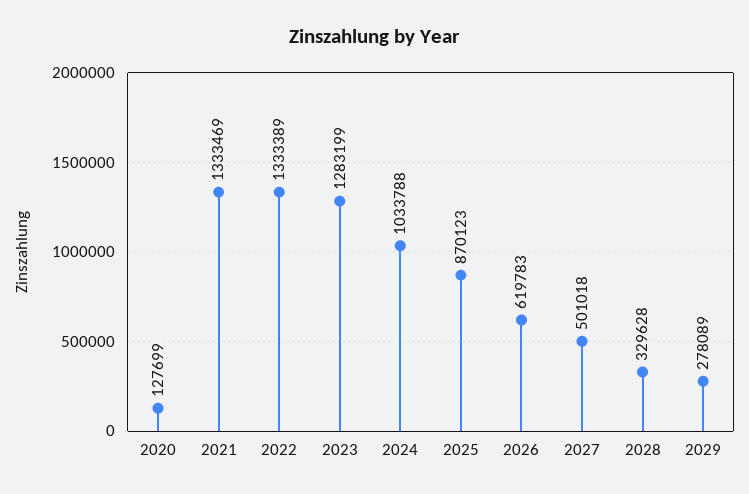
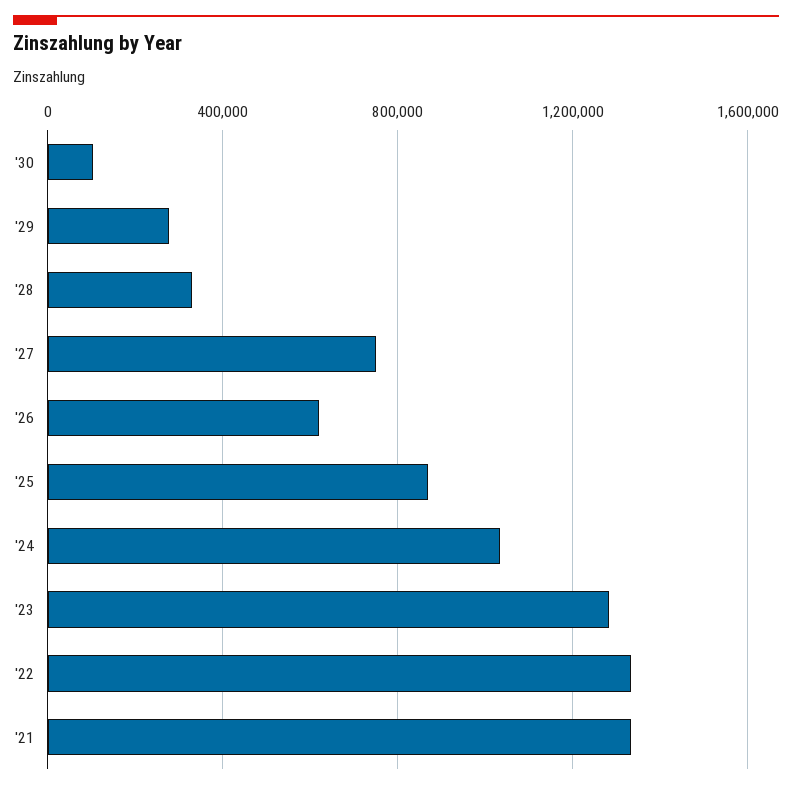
2020: 127699 -> none
2027: 501018 -> 750000
'30: none -> 100000

